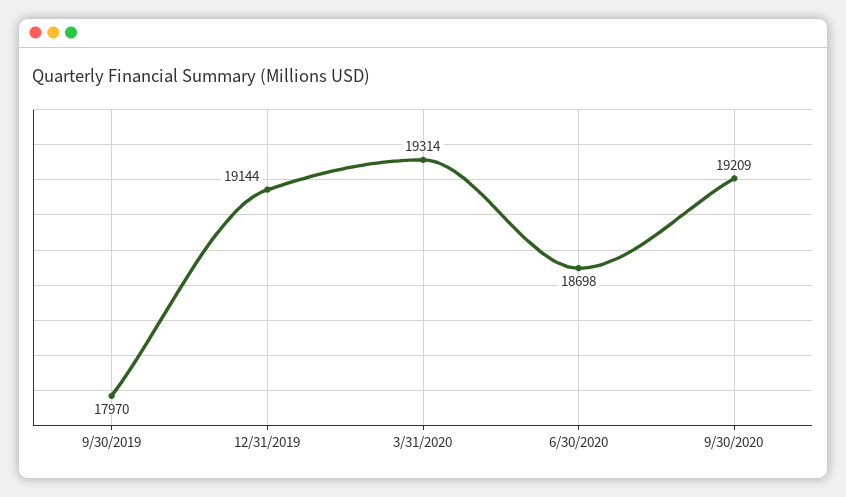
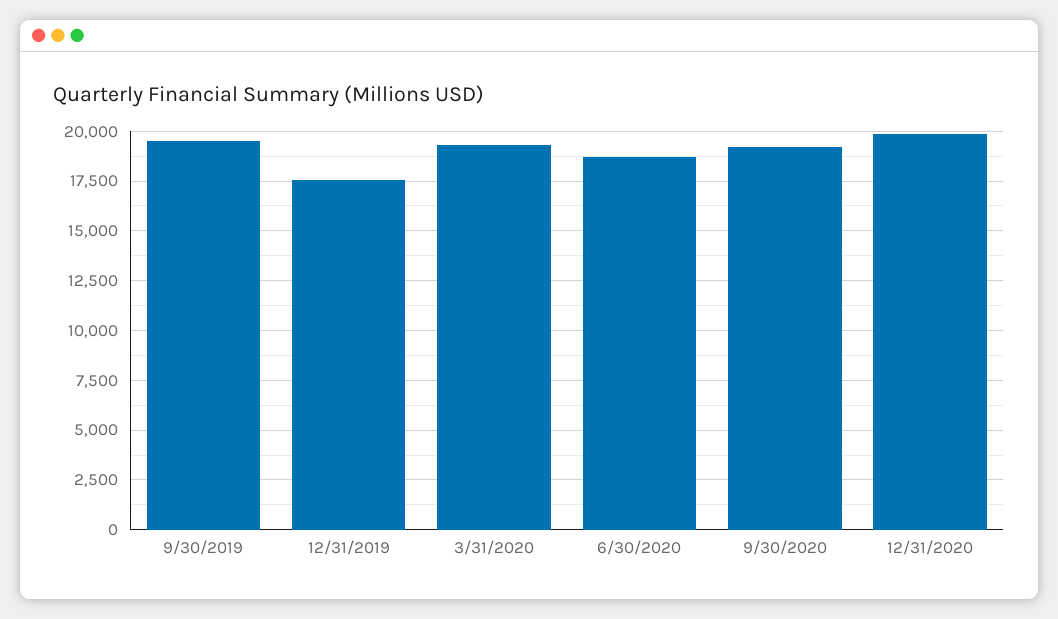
9/30/2019: 17970 -> 19500
12/31/2019: 19144 -> 17500
12/31/2020: none -> 20000

